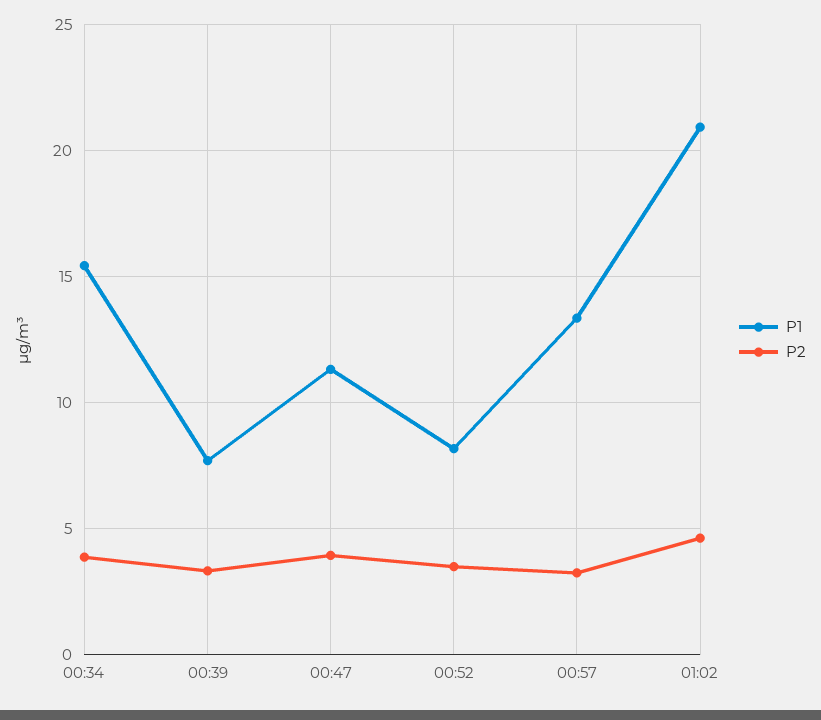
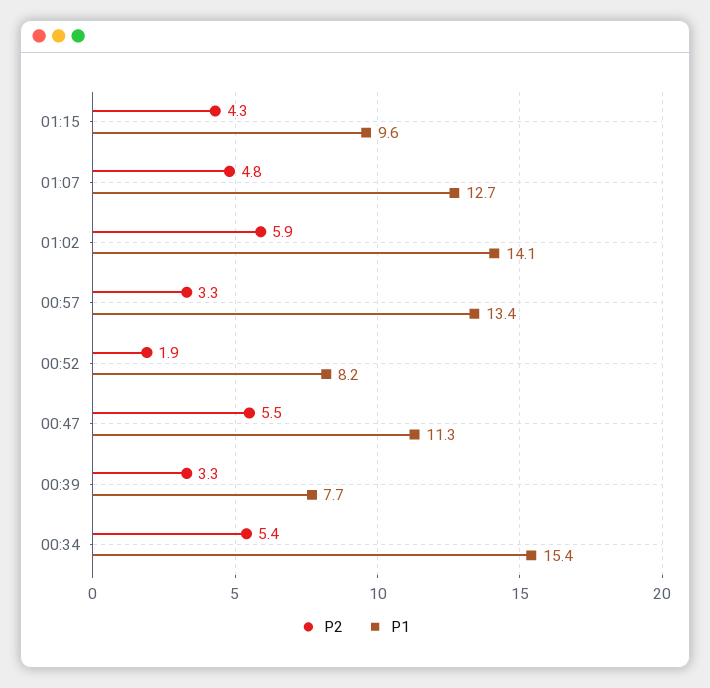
P2, 00:34: 4 -> 5.4
P2, 00:47: 4 -> 5.5
P2, 00:52: 3.5 -> 1.9
P1, 01:02: 21 -> 14.1
P2, 01:02: 4.5 -> 5.9
P2, 01:15: none -> 4.3
P1, 01:15: none -> 9.6
P2, 01:07: none -> 4.8
P1, 01:07: none -> 12.7

